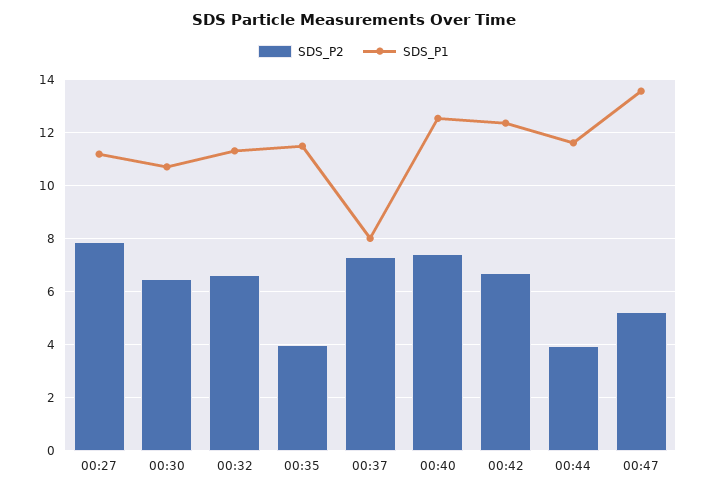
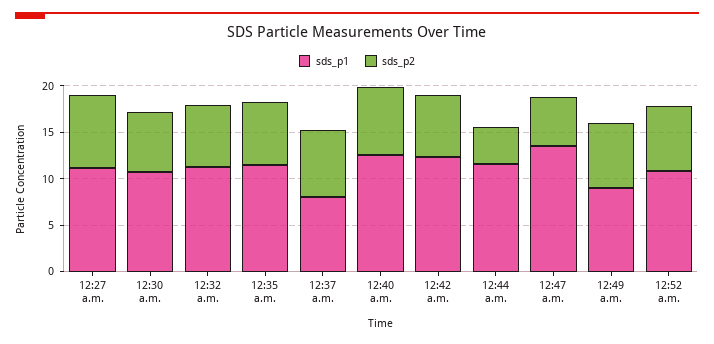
SDS_P2, 00:35: 4 -> 7
SDS_P1, 12:49 a.m.: none -> 9
SDS_P2, 12:49 a.m.: none -> 7
SDS_P1, 12:52 a.m.: none -> 11
SDS_P2, 12:52 a.m.: none -> 7

